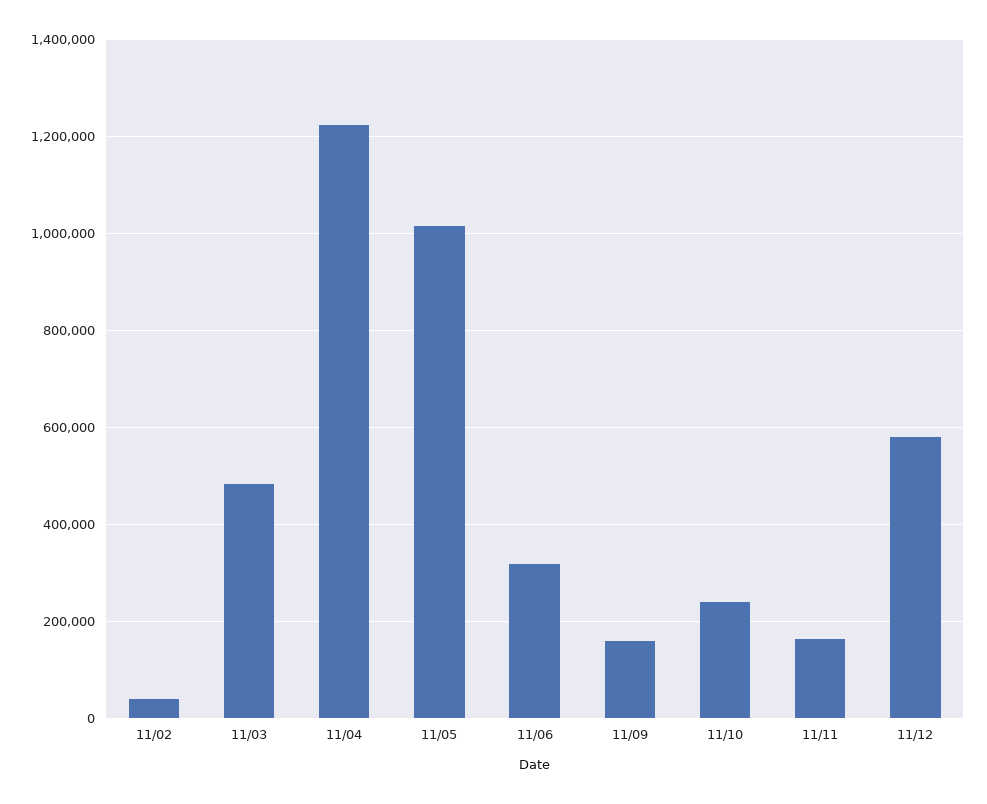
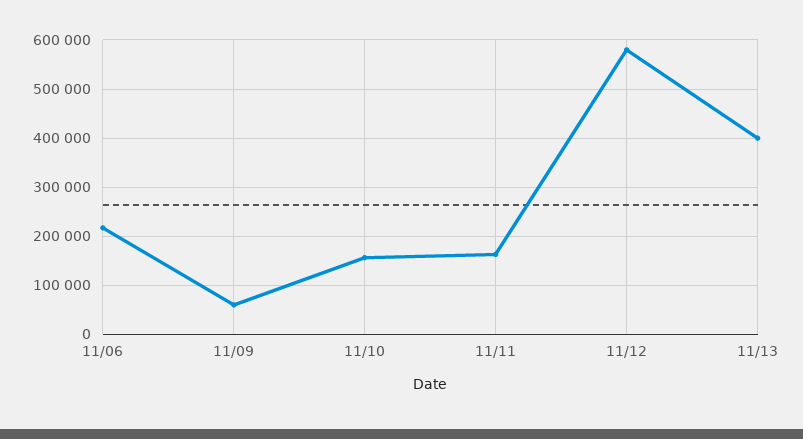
11/02: 40000 -> none
11/03: 480000 -> none
11/04: 1220000 -> none
11/05: 1020000 -> none
11/06: 320000 -> 220000
11/09: 160000 -> 60000
11/10: 240000 -> 160000
11/13: none -> 400000

